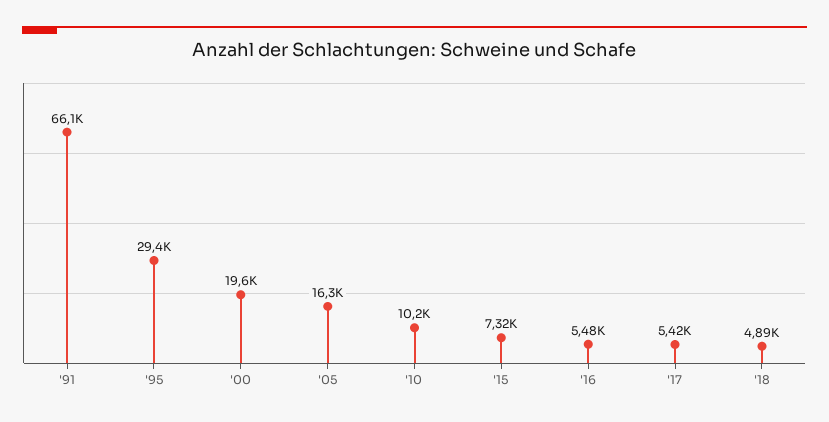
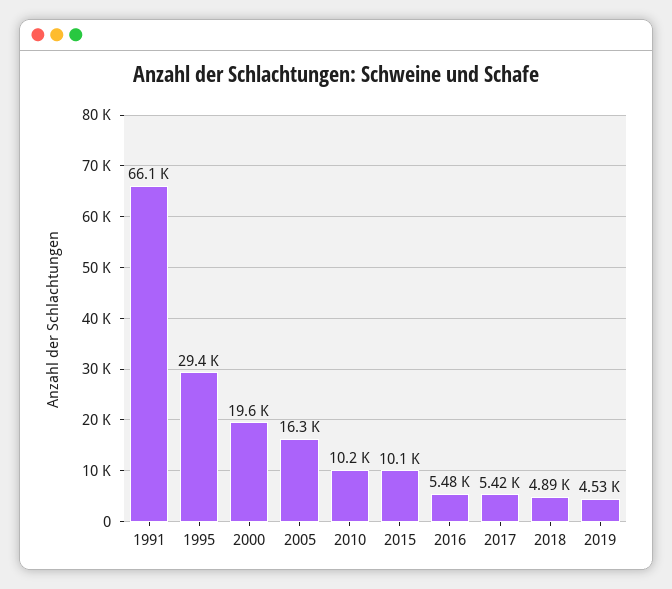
'15: 7320 -> 10100
2019: none -> 4530

